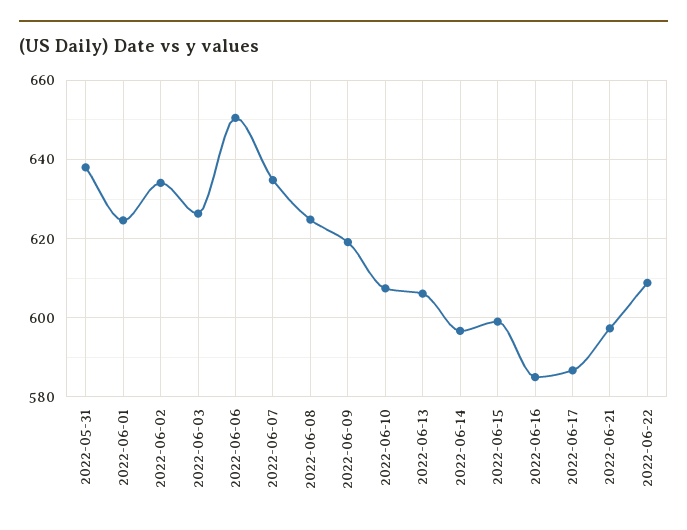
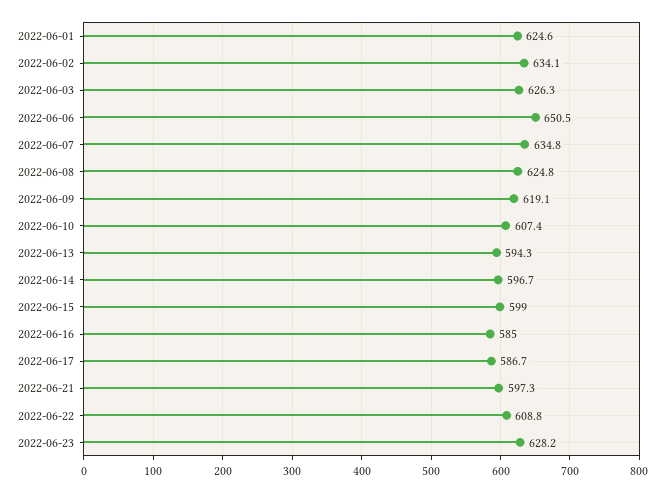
2022-05-31: 638 -> none
2022-06-13: 606 -> 594.3
2022-06-23: none -> 628.2

